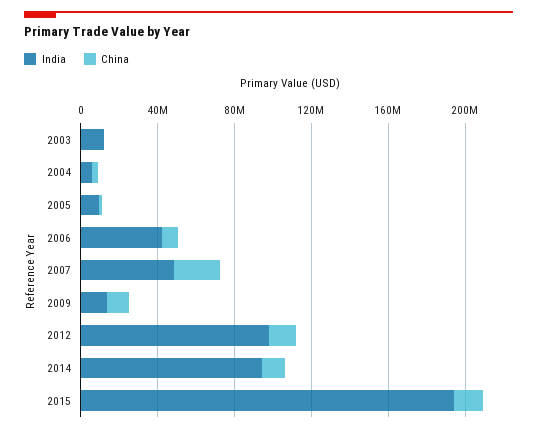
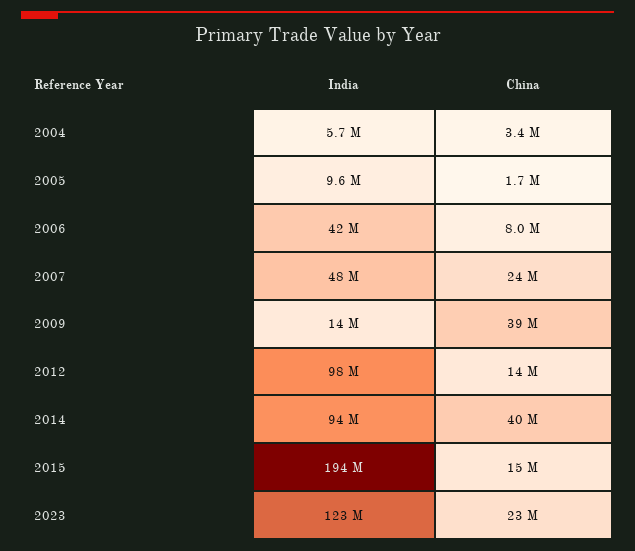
India, 2003: 10000000 -> none
China, 2003: 0 -> none
China, 2009: 10000000 -> 39000000
China, 2014: 10000000 -> 40000000
India, 2023: none -> 123000000
China, 2023: none -> 23000000

